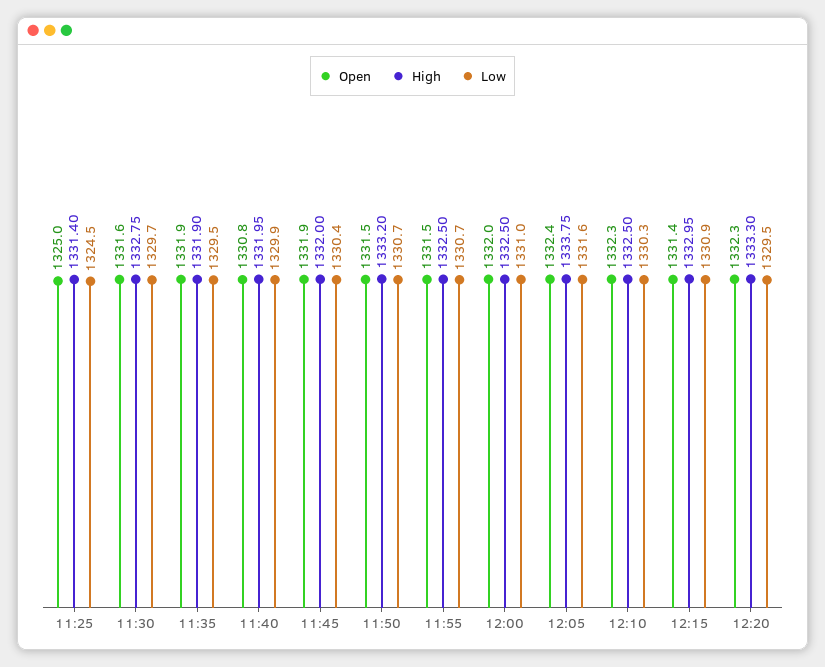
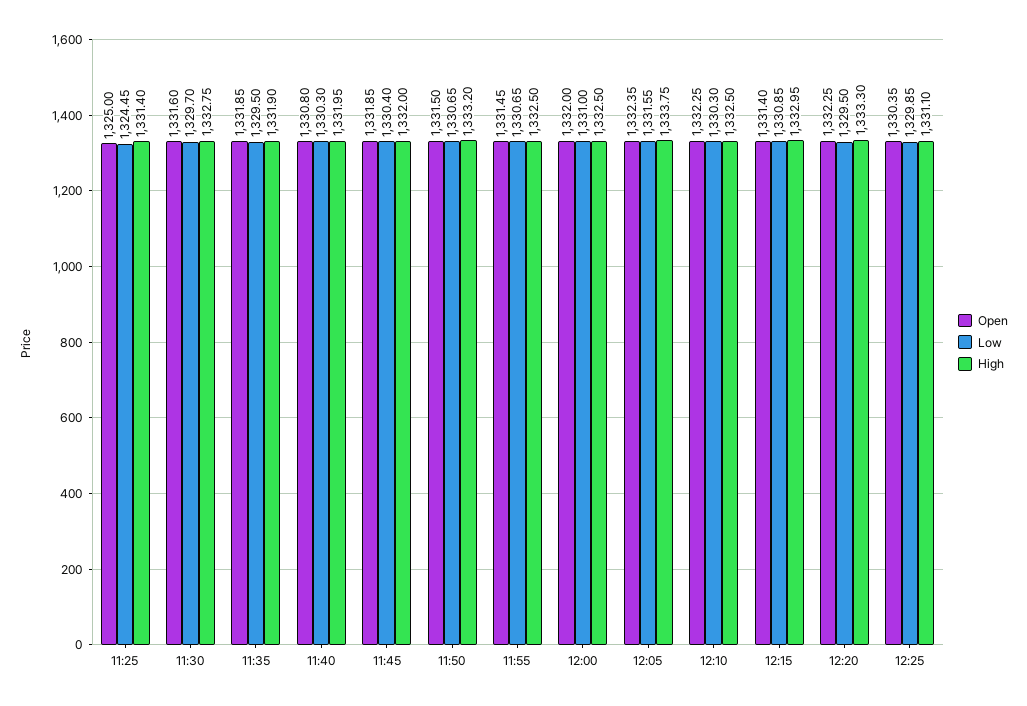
Low, 11:40: 1329.9 -> 1330.3
Open, 12:25: none -> 1330.35
Low, 12:25: none -> 1329.85
High, 12:25: none -> 1331.1

